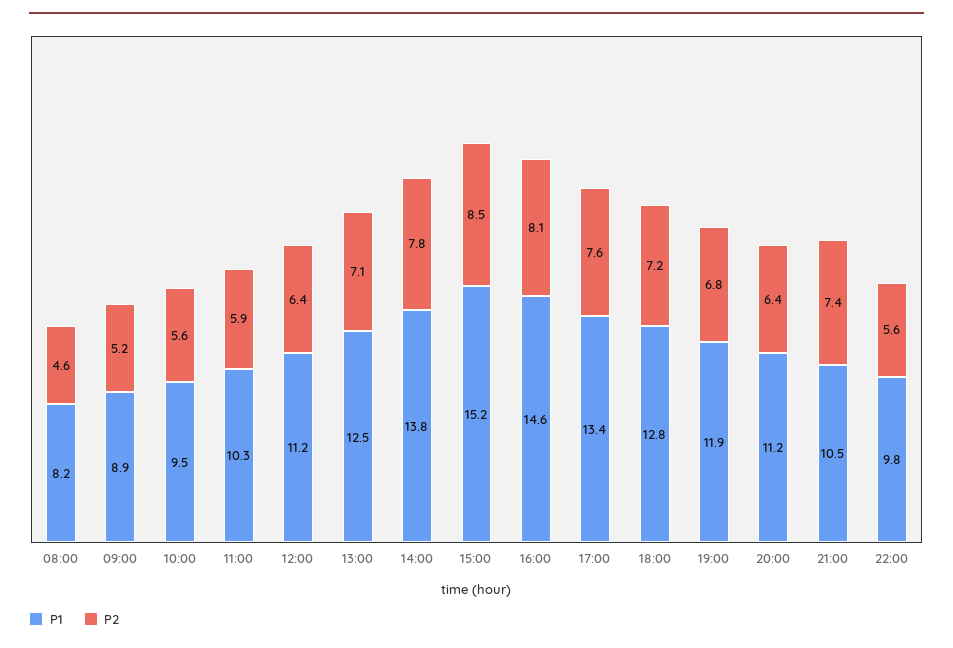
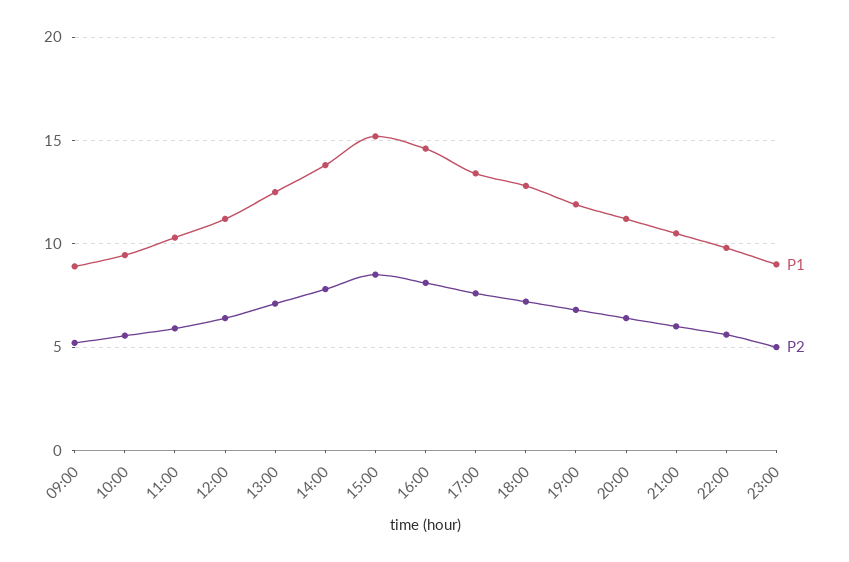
P1, 08:00: 8.2 -> none
P2, 08:00: 4.6 -> none
P2, 21:00: 7.4 -> 6
P1, 23:00: none -> 9
P2, 23:00: none -> 5

